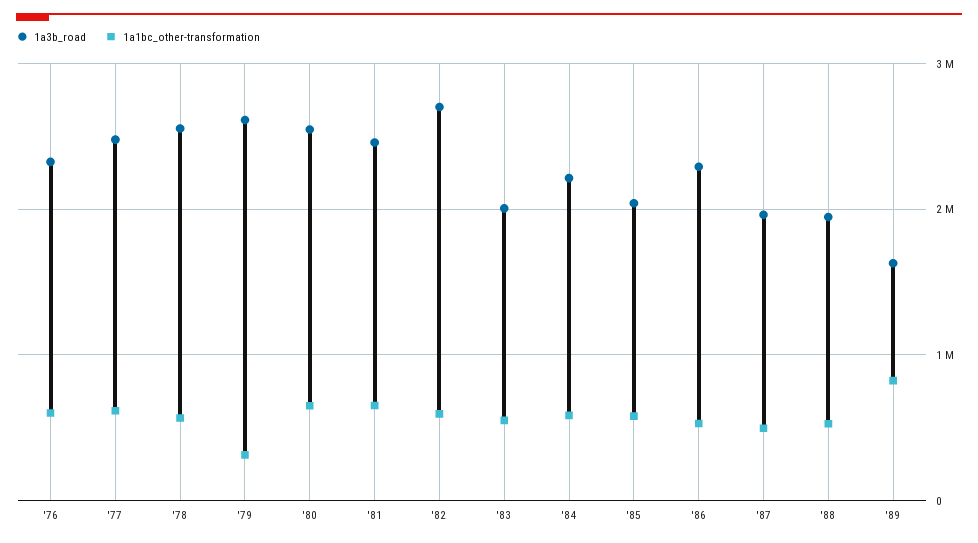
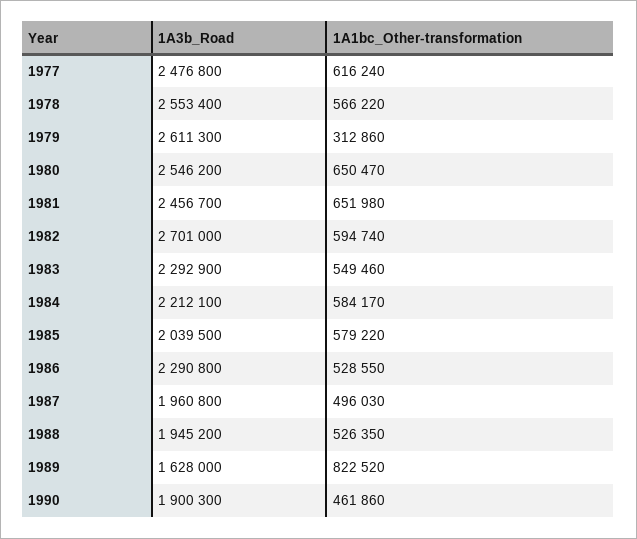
1a3b_road, '76: 2300000 -> none
1a1bc_other-transformation, '76: 600000 -> none
1a3b_road, '83: 2000000 -> 2292900
1a3b_road, 1990: none -> 1900300
1a1bc_other-transformation, 1990: none -> 461860

